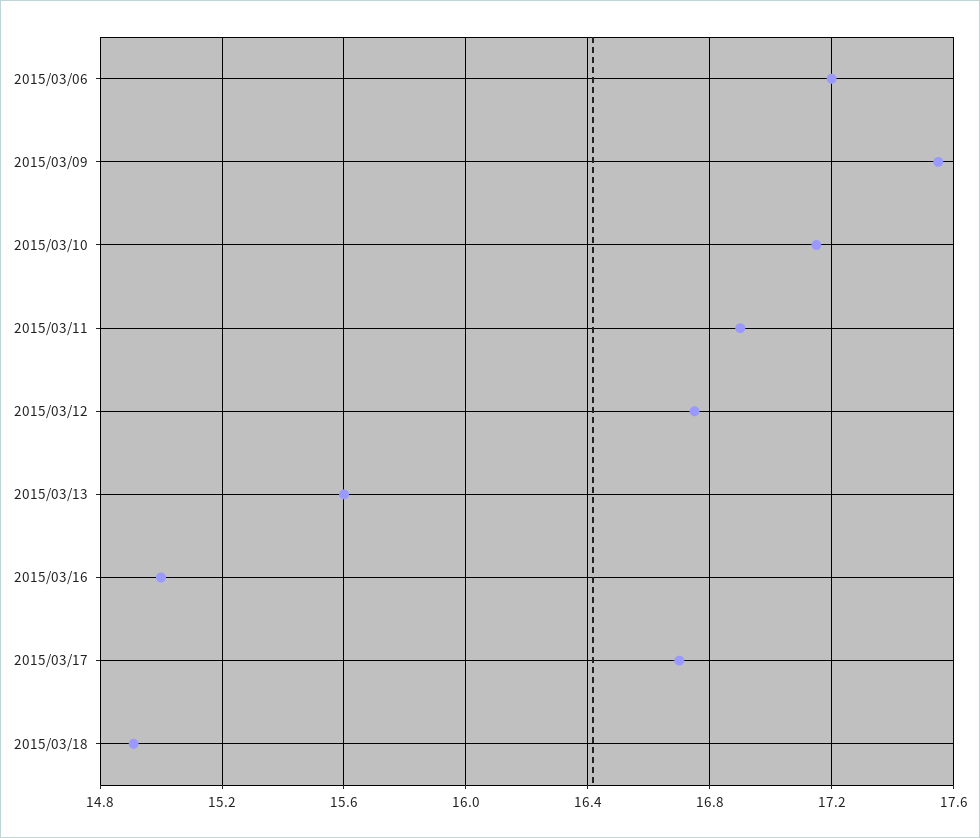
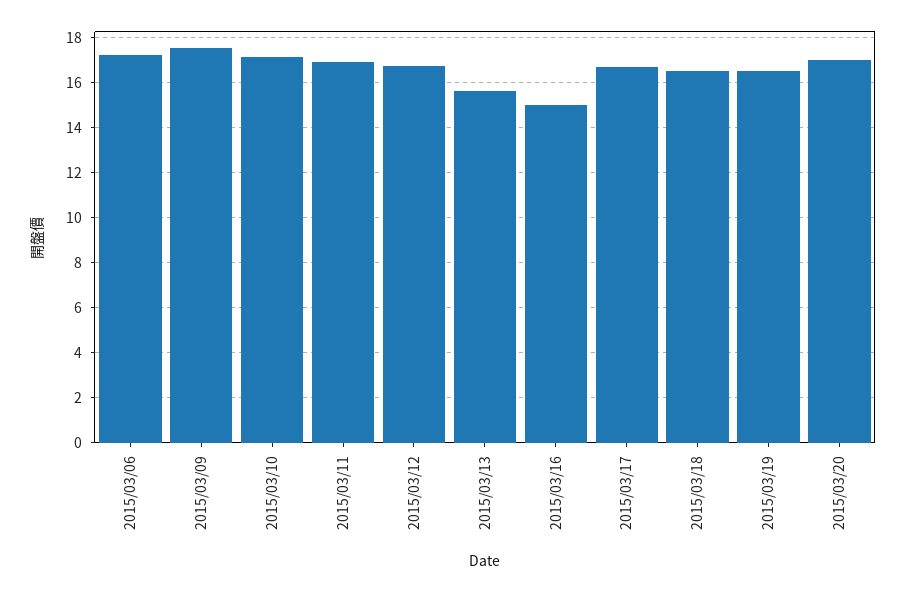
2015/03/18: 14.9 -> 16.5
2015/03/19: none -> 16.5
2015/03/20: none -> 17

